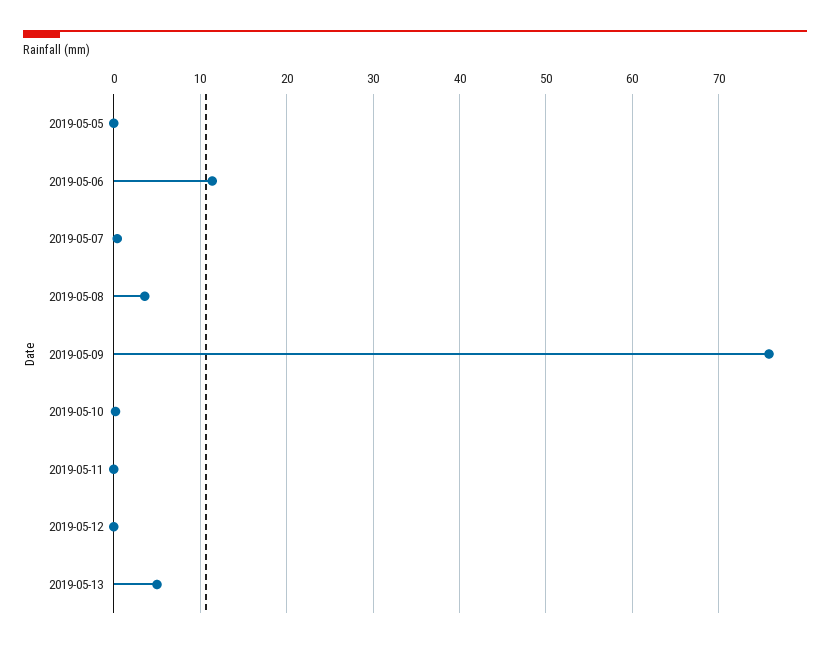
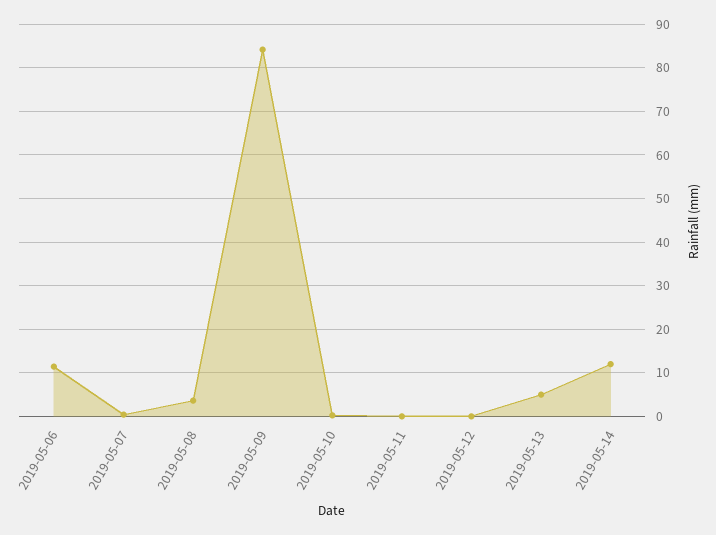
2019-05-05: 0 -> none
2019-05-09: 76 -> 84
2019-05-14: none -> 12

